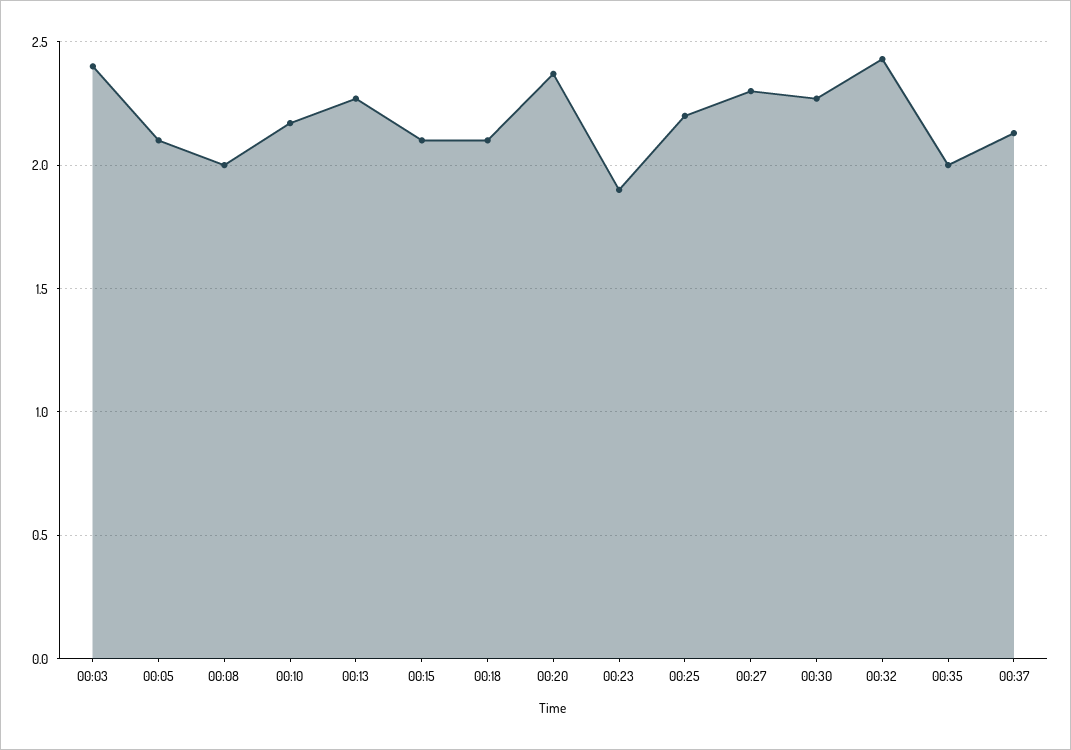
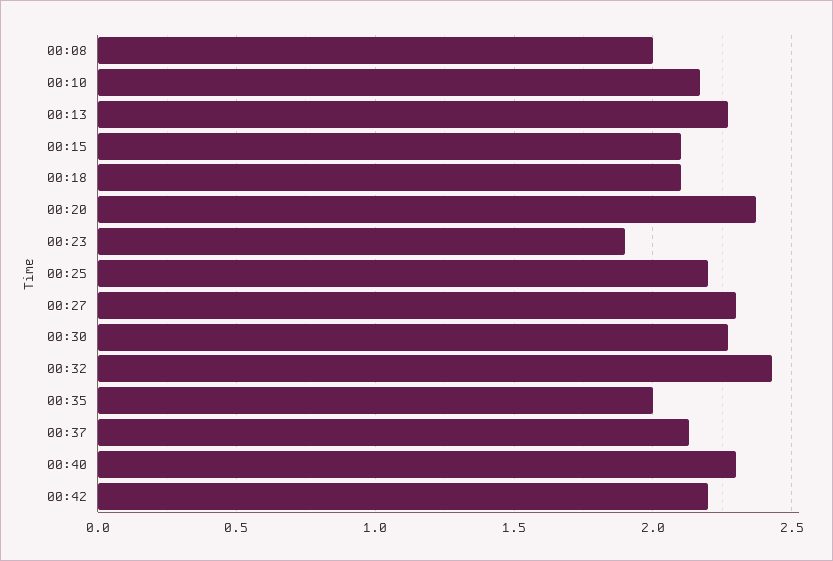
00:03: 2.4 -> none
00:05: 2.1 -> none
00:40: none -> 2.3
00:42: none -> 2.2

